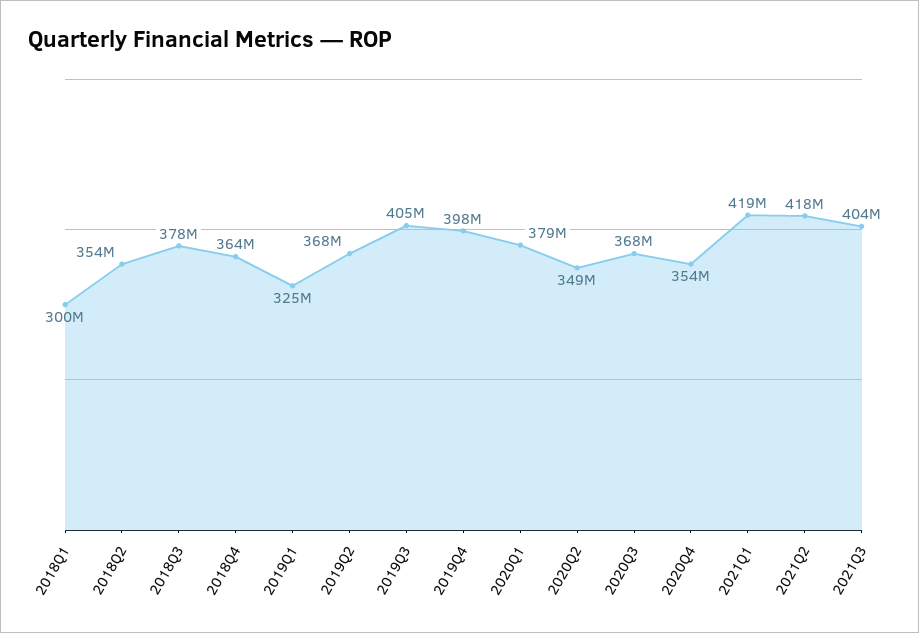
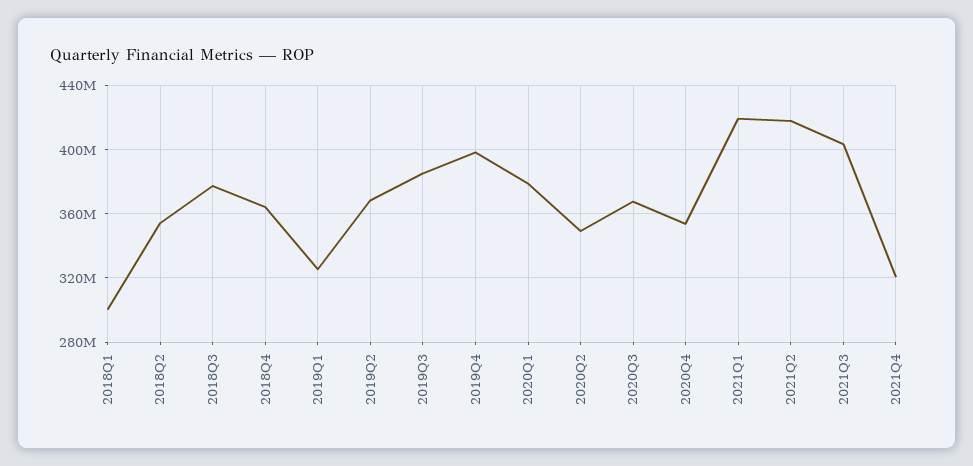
2019Q3: 405000000 -> 385000000
2021Q4: none -> 320000000

